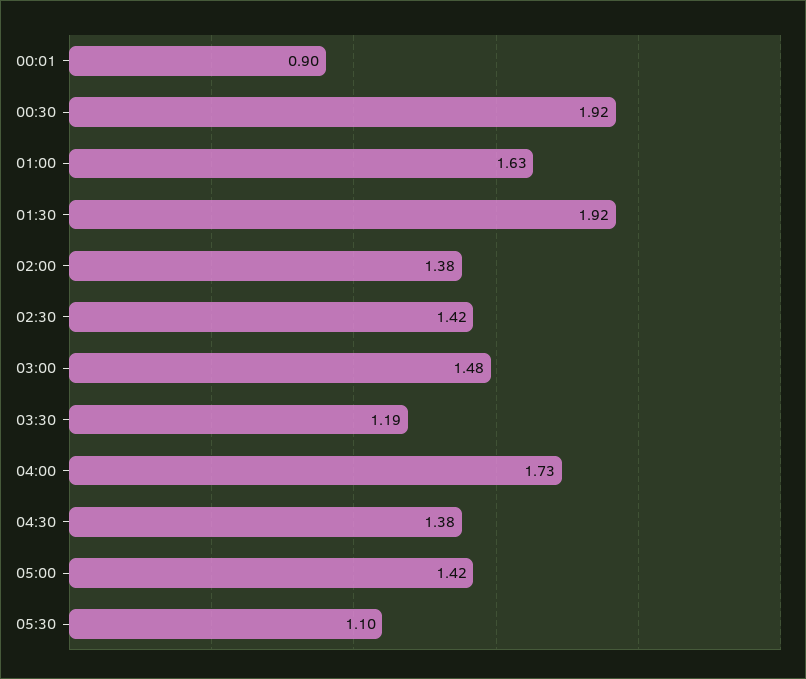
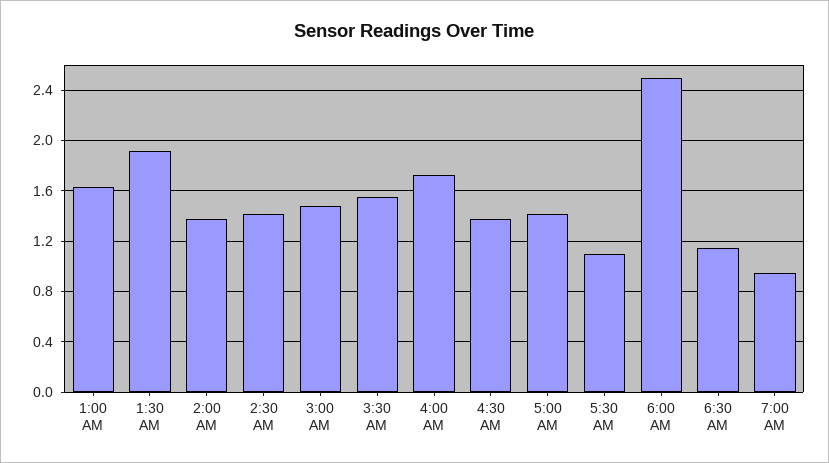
00:01: 0.9 -> none
00:30: 1.92 -> none
03:30: 1.19 -> 1.55
6:00 AM: none -> 2.5
6:30 AM: none -> 1.15
7:00 AM: none -> 0.95

